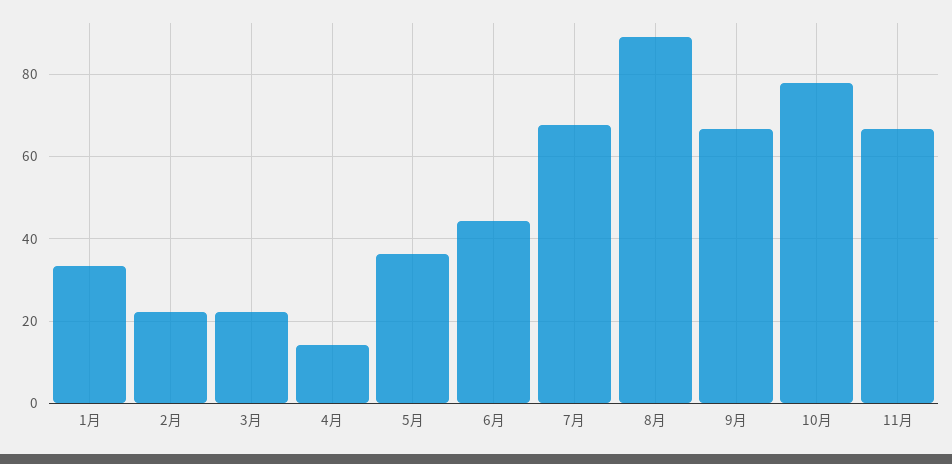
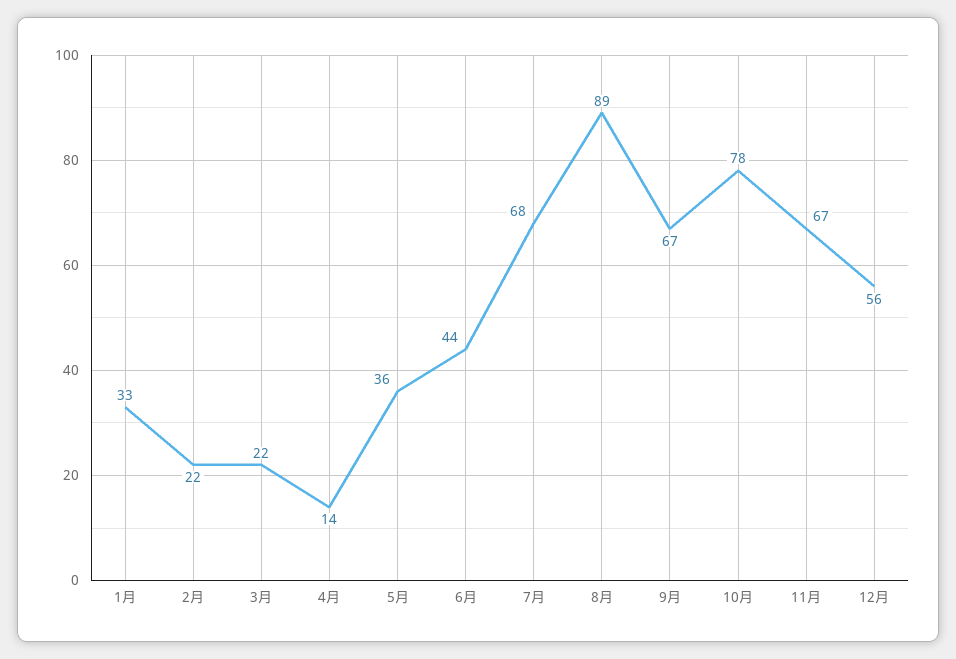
12月: none -> 56

